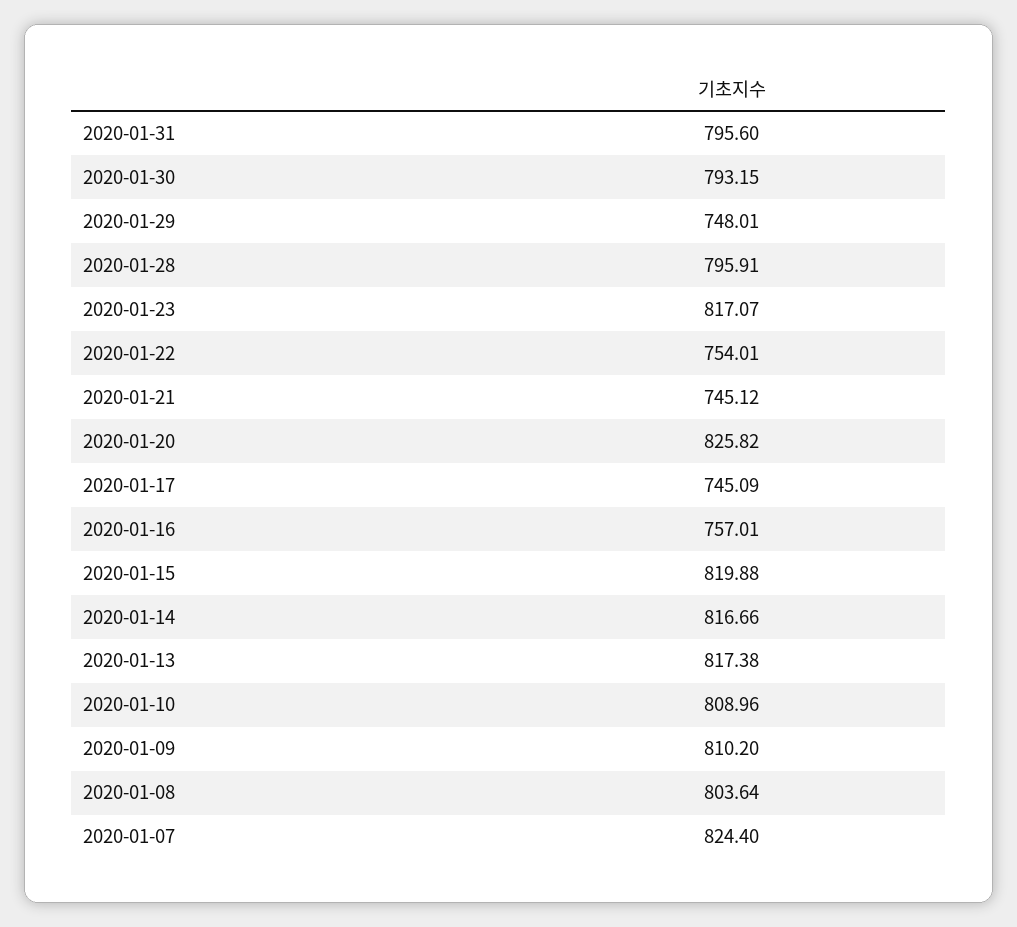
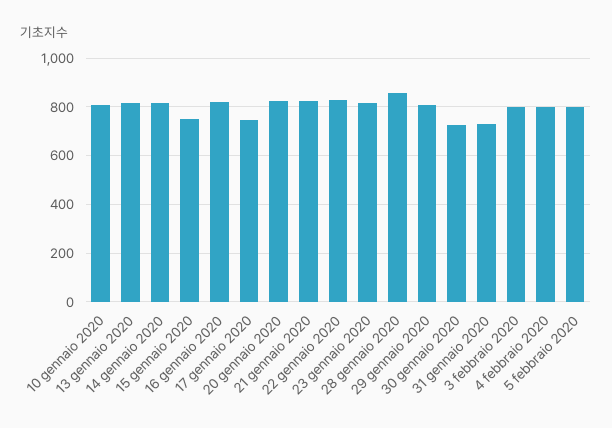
2020-01-31: 795.6 -> 725
2020-01-30: 793.15 -> 725
2020-01-29: 748.01 -> 800
2020-01-28: 795.91 -> 850
2020-01-22: 754.01 -> 825
2020-01-21: 745.12 -> 825
2020-01-16: 757.01 -> 825
2020-01-15: 819.88 -> 750
2020-01-09: 810.2 -> none
2020-01-08: 803.64 -> none
2020-01-07: 824.4 -> none
3 febbraio 2020: none -> 800
4 febbraio 2020: none -> 800
5 febbraio 2020: none -> 800

